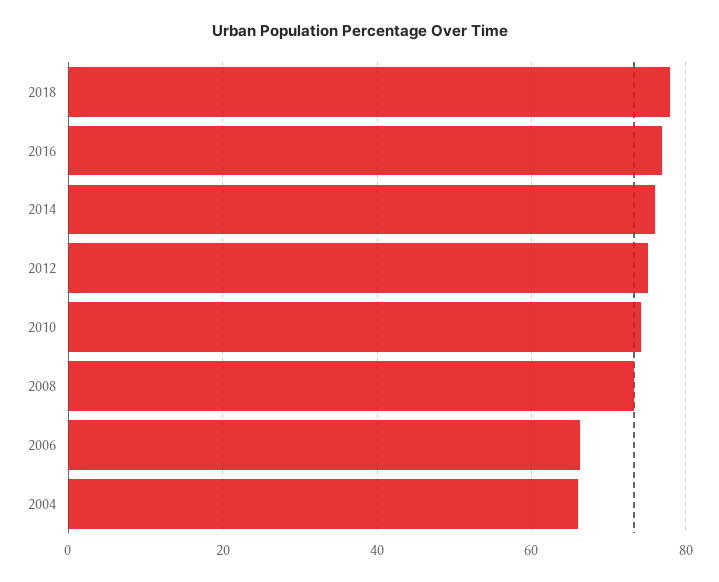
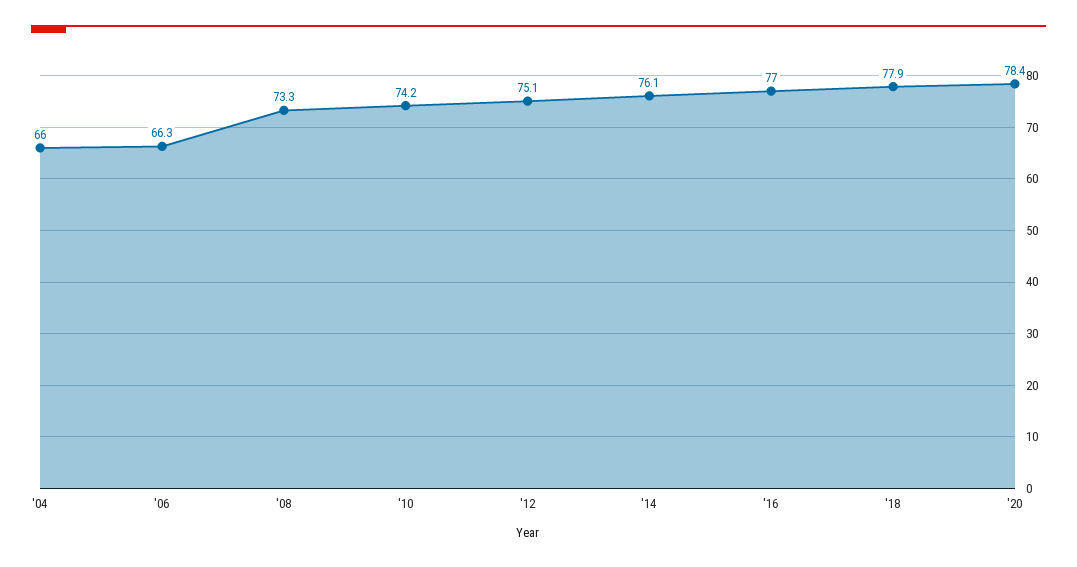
'20: none -> 78.4

